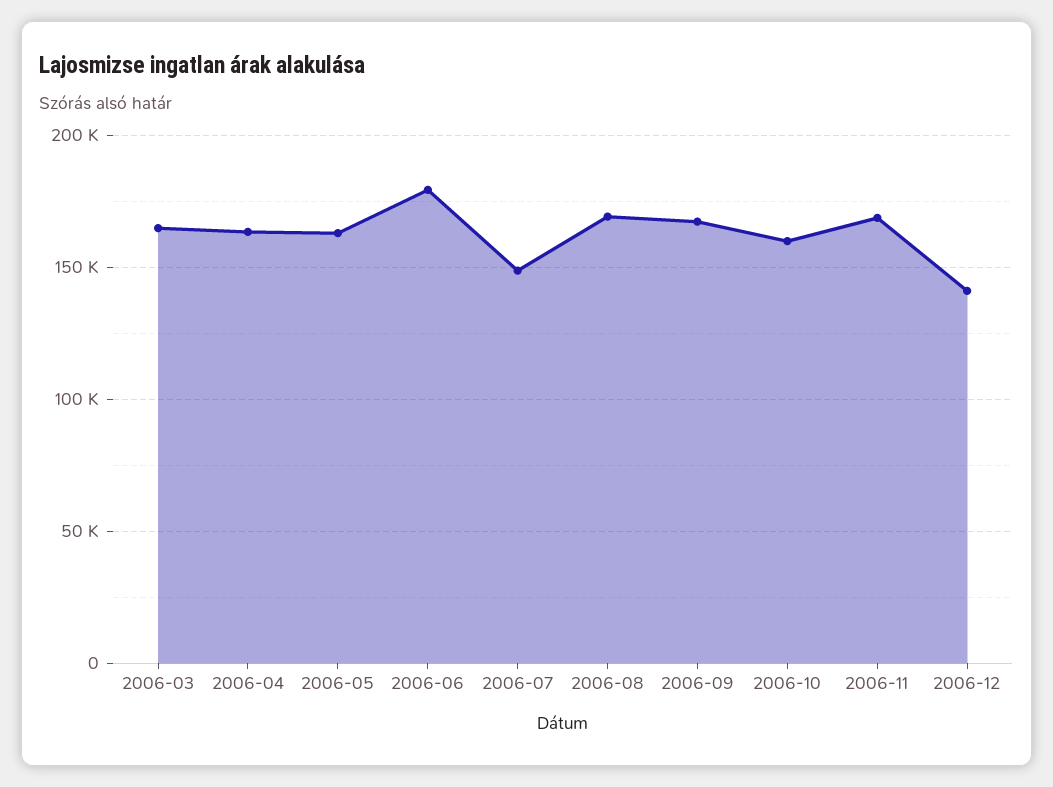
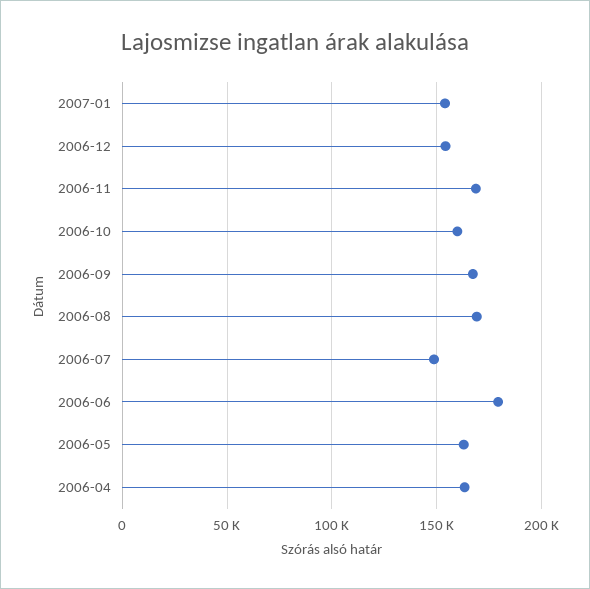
2006-03: 165000 -> none
2006-12: 140000 -> 155000
2007-01: none -> 155000

